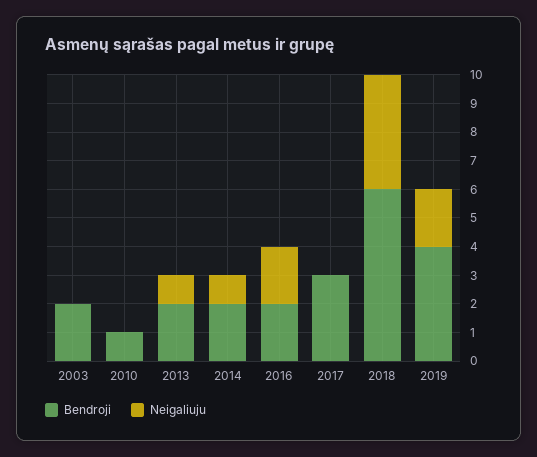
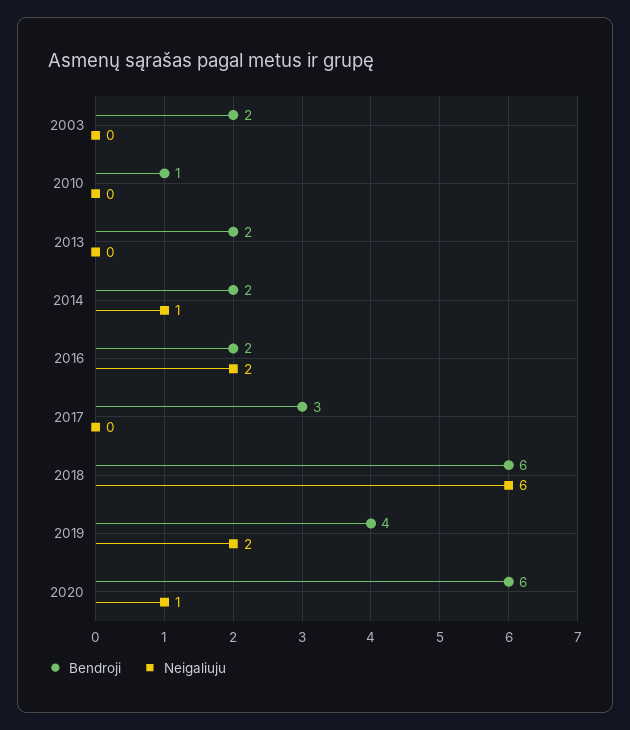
Neigaliuju, 2013: 1 -> 0
Neigaliuju, 2018: 4 -> 6
Bendroji, 2020: none -> 6
Neigaliuju, 2020: none -> 1

